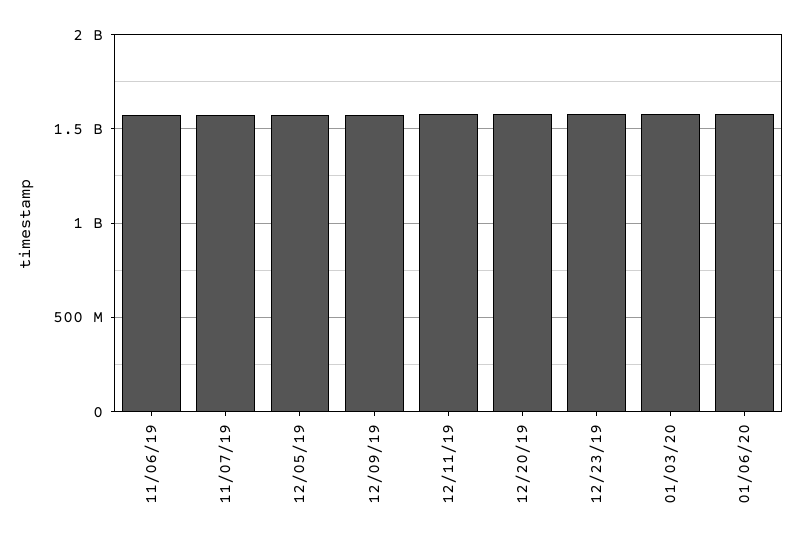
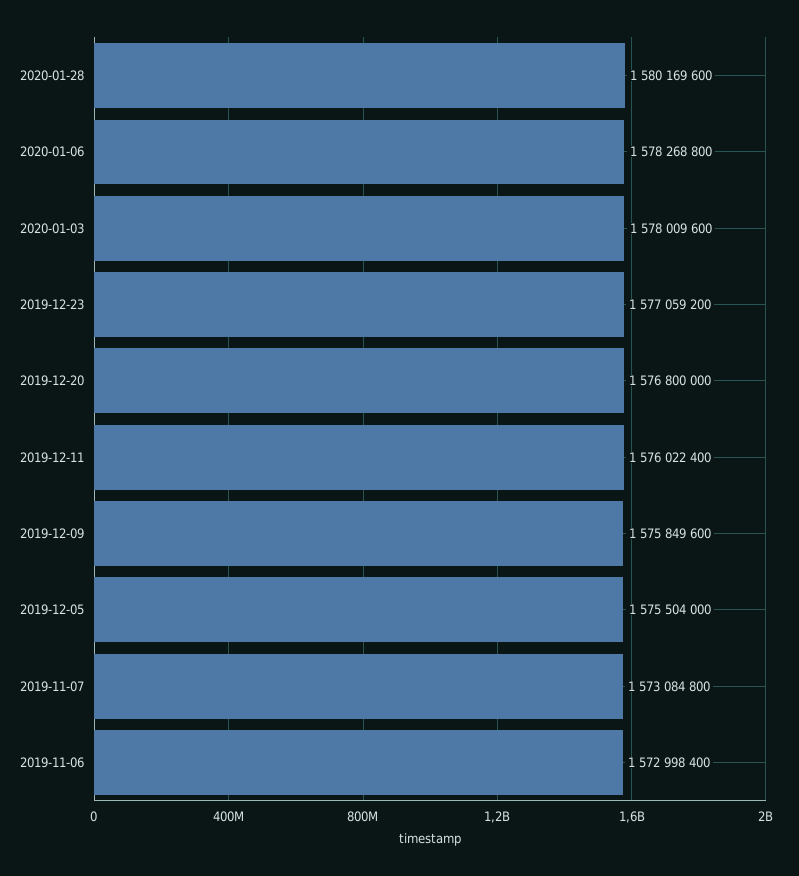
2020-01-28: none -> 1580169600

